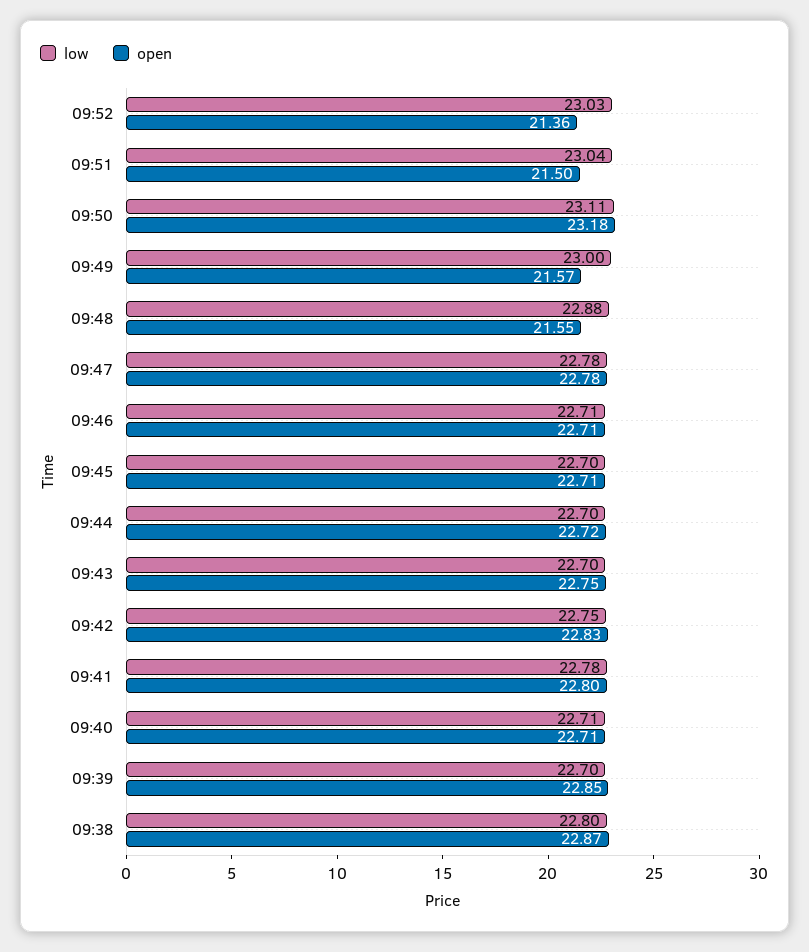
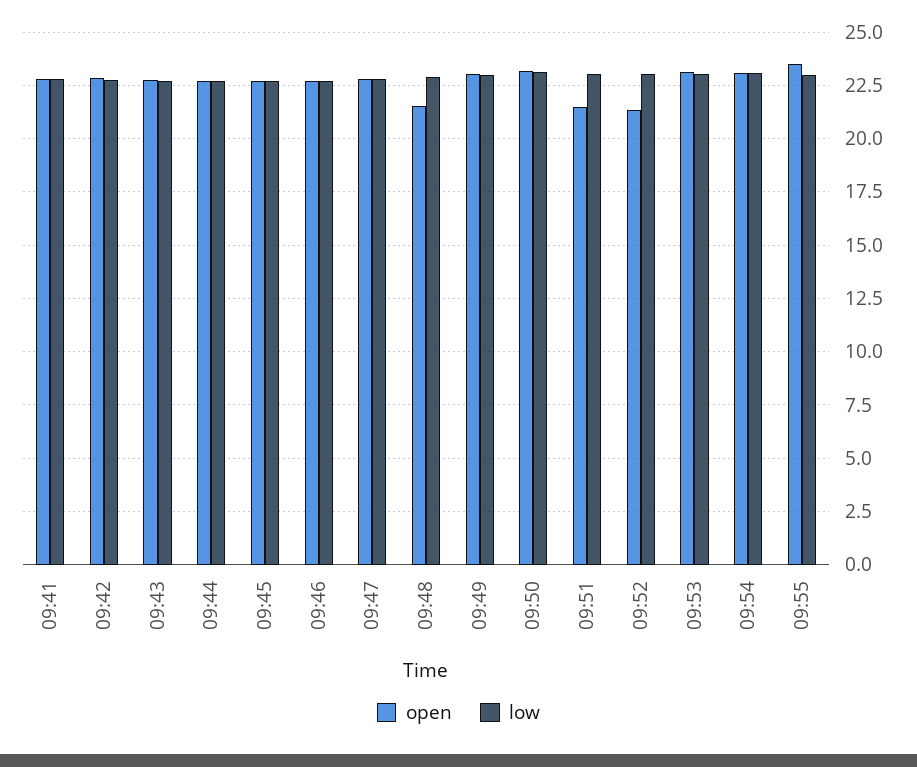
open, 09:49: 21.57 -> 23
low, 09:40: 22.71 -> none
open, 09:40: 22.71 -> none
low, 09:39: 22.7 -> none
open, 09:39: 22.85 -> none
low, 09:38: 22.8 -> none
open, 09:38: 22.87 -> none
open, 09:53: none -> 23
low, 09:53: none -> 23
open, 09:54: none -> 23
low, 09:54: none -> 23
open, 09:55: none -> 23.5
low, 09:55: none -> 23

